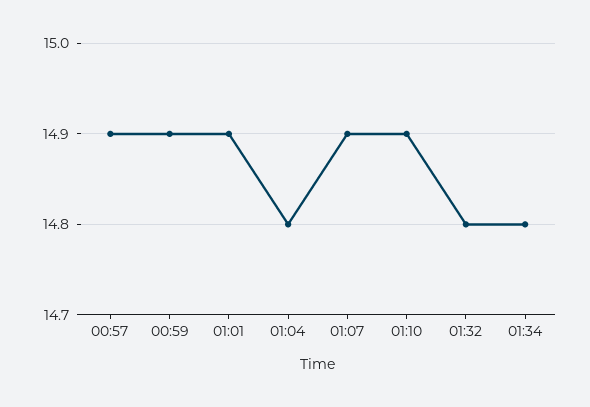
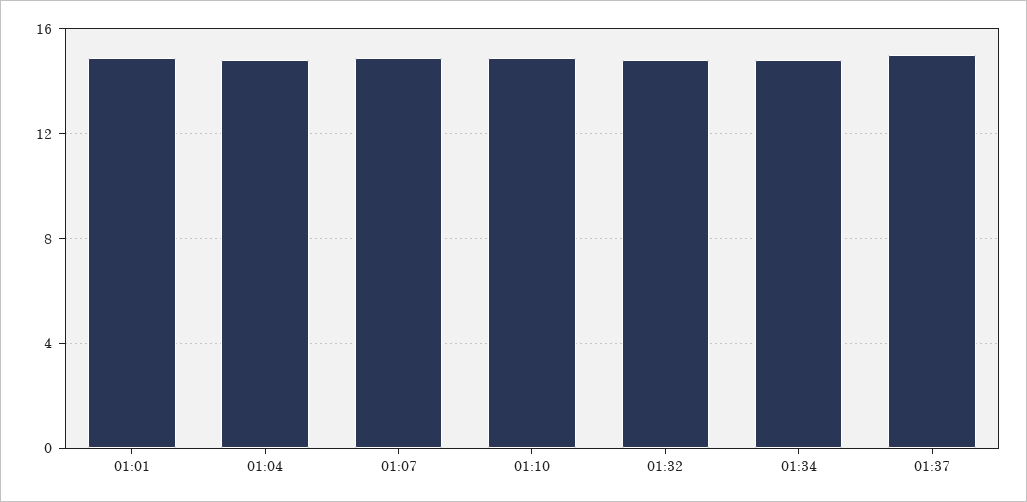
00:57: 14.9 -> none
00:59: 14.9 -> none
01:37: none -> 15

